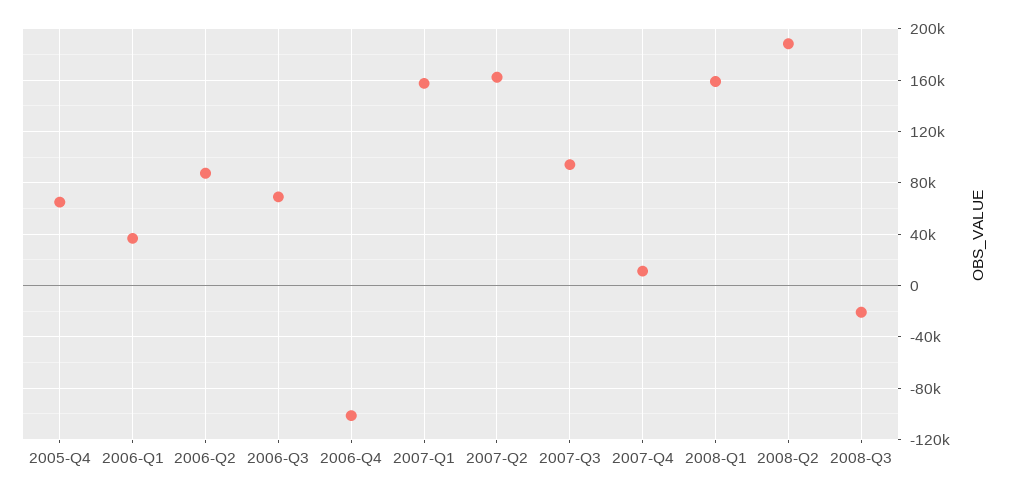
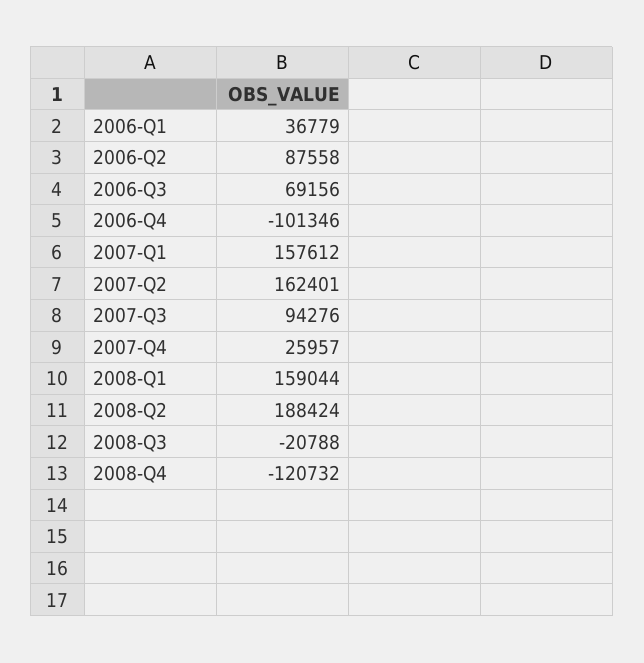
2005-Q4: 65000 -> none
2007-Q4: 10000 -> 25957
2008-Q4: none -> -120732

